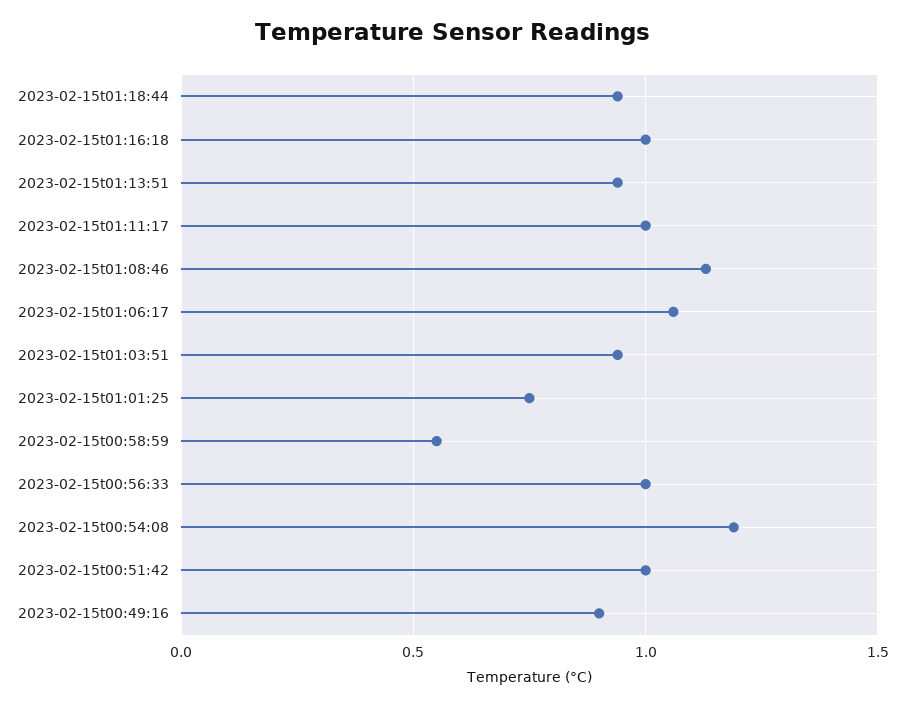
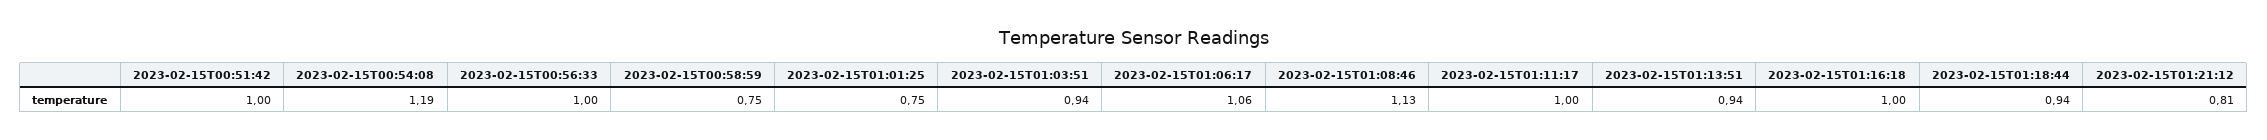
2023-02-15t00:58:59: 0.55 -> 0.75
2023-02-15t00:49:16: 0.9 -> none
2023-02-15T01:21:12: none -> 0.81

